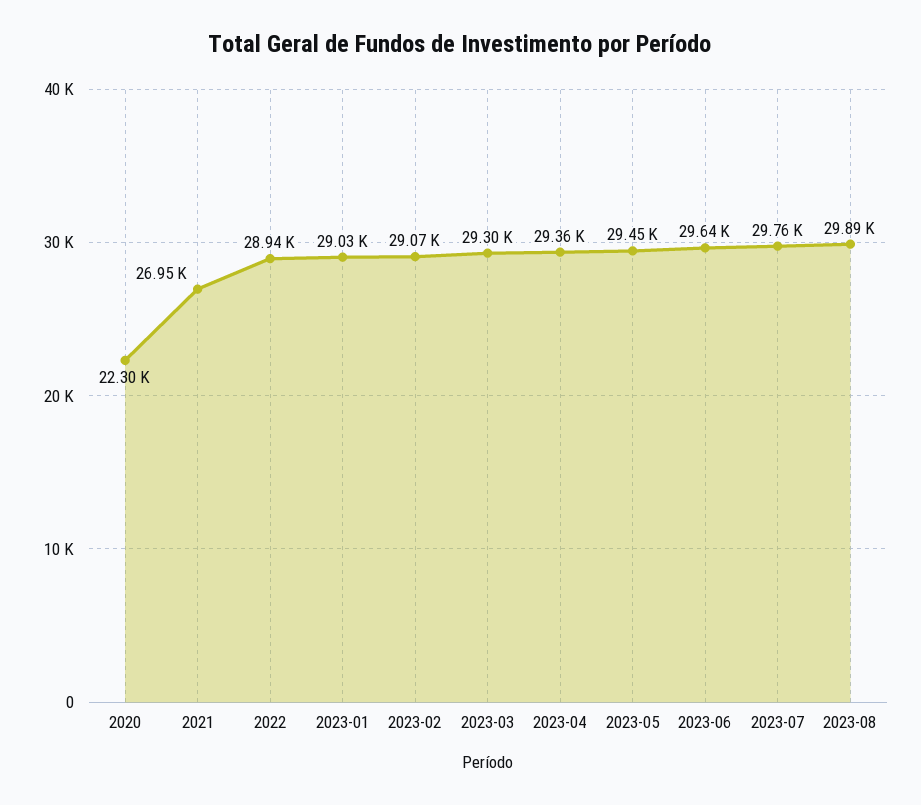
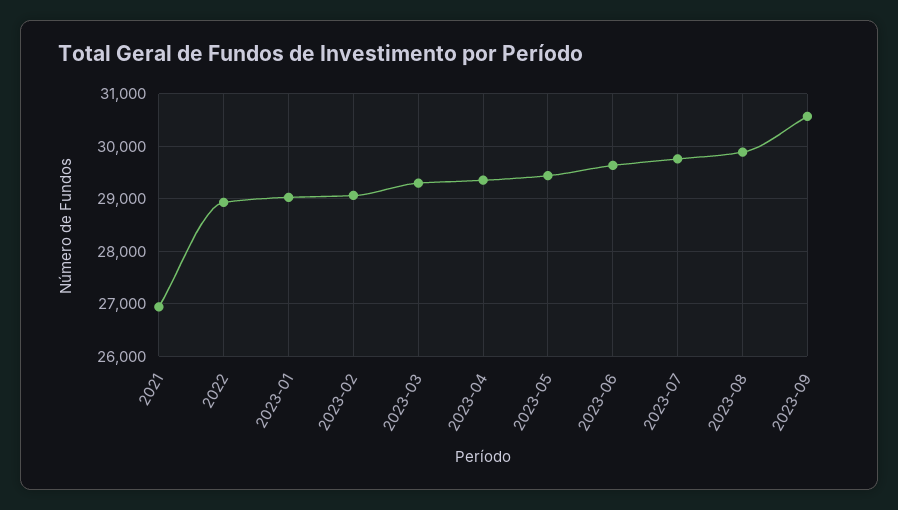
2020: 22300 -> none
2023-09: none -> 30600

